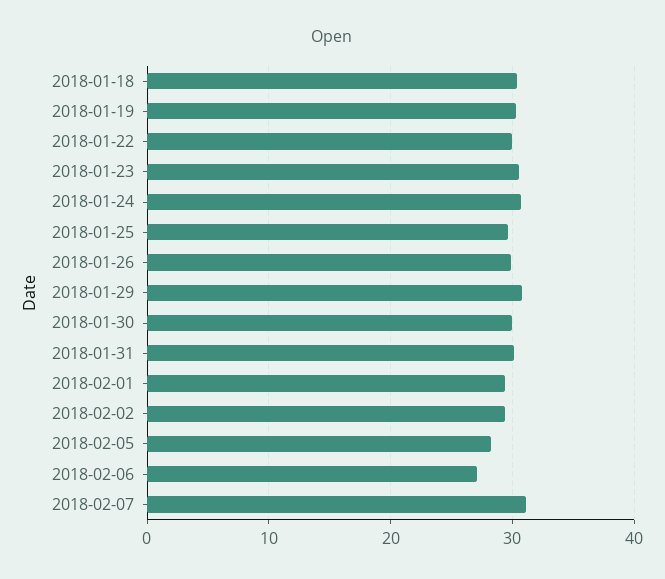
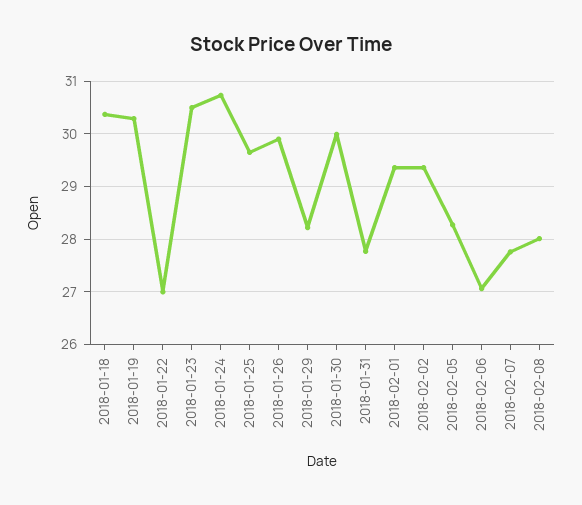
2018-01-22: 30 -> 27
2018-01-29: 31 -> 28.2
2018-01-31: 30 -> 27.8
2018-02-07: 31 -> 27.8
2018-02-08: none -> 28

